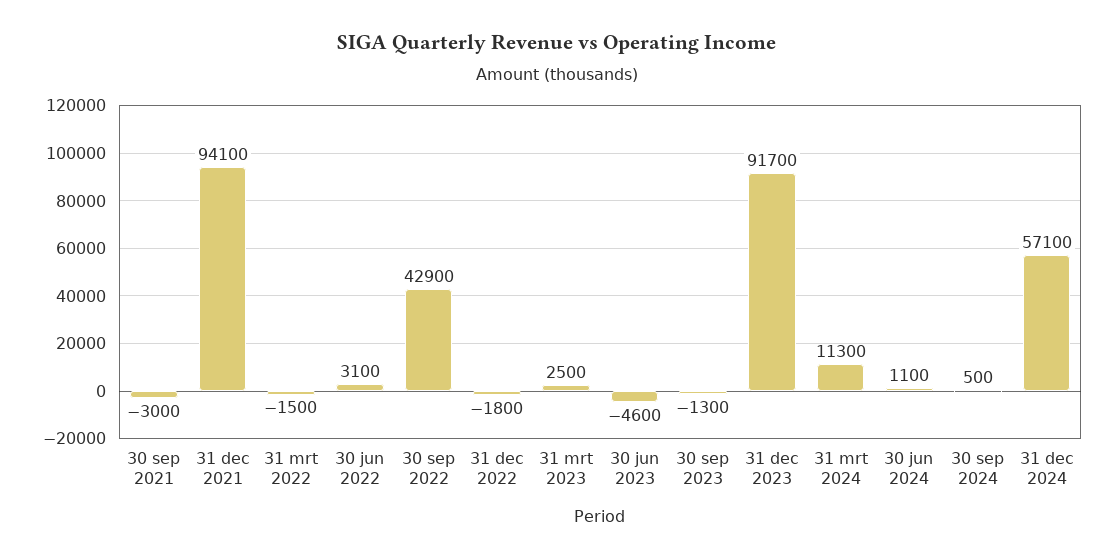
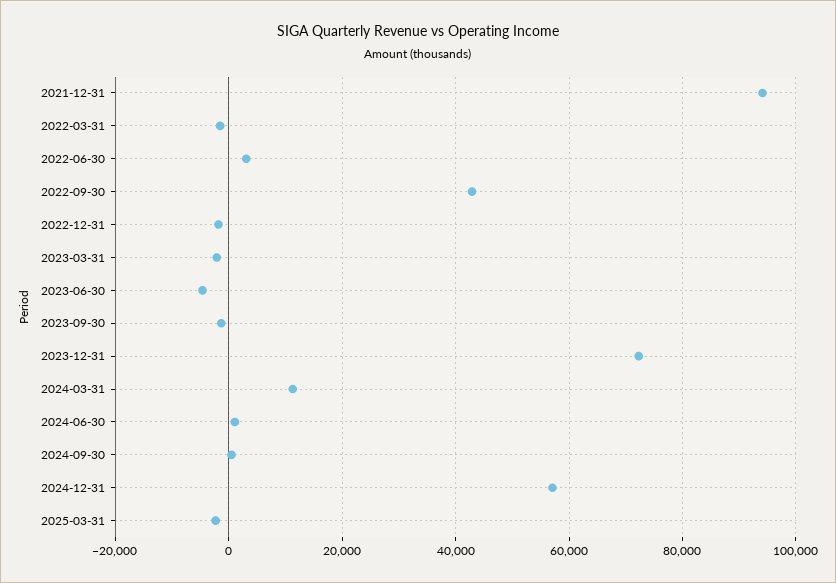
30 sep 2021: -3000 -> none
31 mrt 2023: 2500 -> -2000
31 dec 2023: 91700 -> 72000
2025-03-31: none -> -2000

